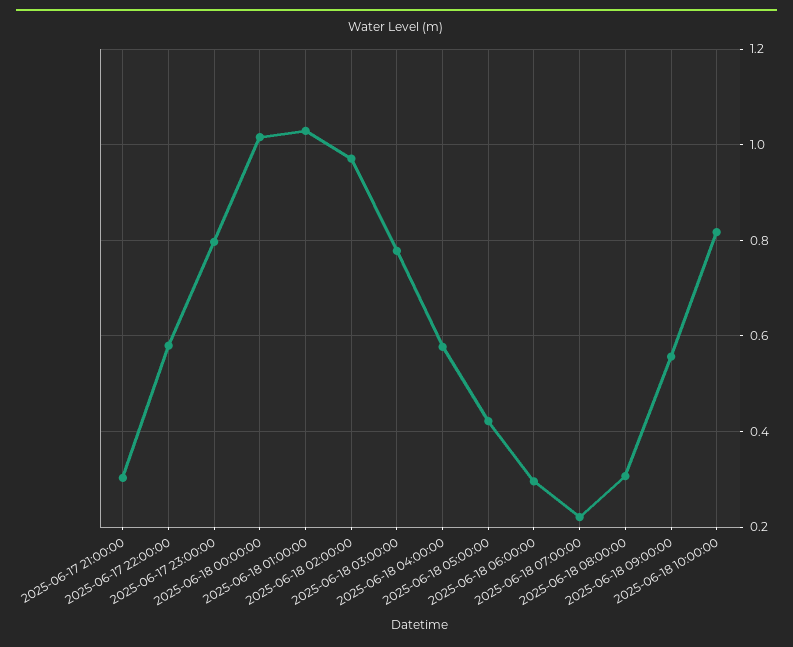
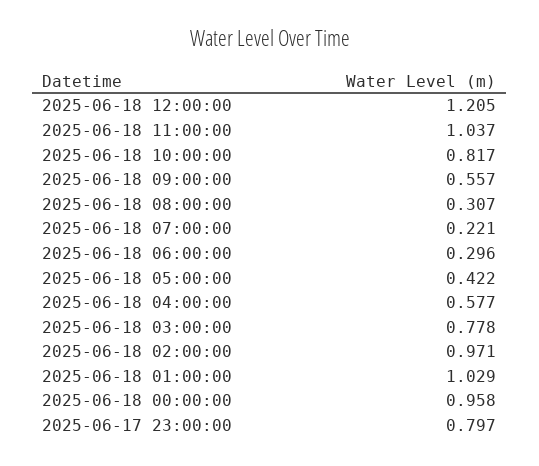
2025-06-17 21:00:00: 0.3 -> none
2025-06-17 22:00:00: 0.58 -> none
2025-06-18 00:00:00: 1.02 -> 0.958
2025-06-18 12:00:00: none -> 1.205
2025-06-18 11:00:00: none -> 1.037

